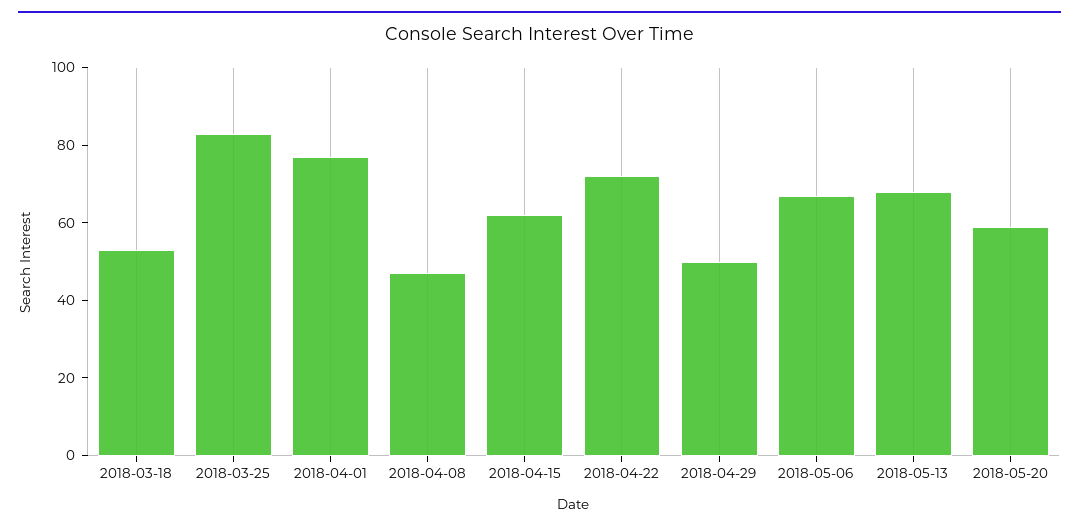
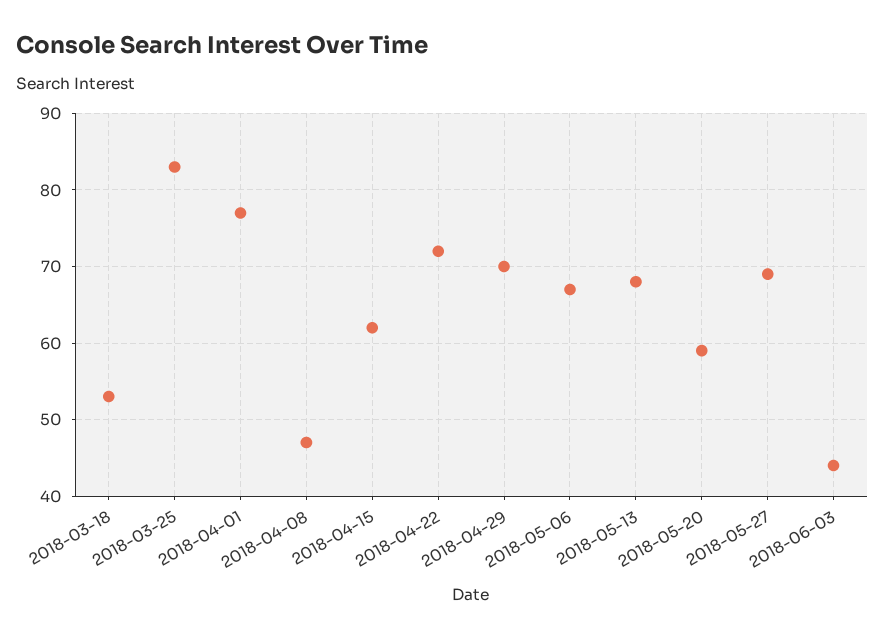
2018-04-29: 50 -> 70
2018-05-27: none -> 69
2018-06-03: none -> 44

